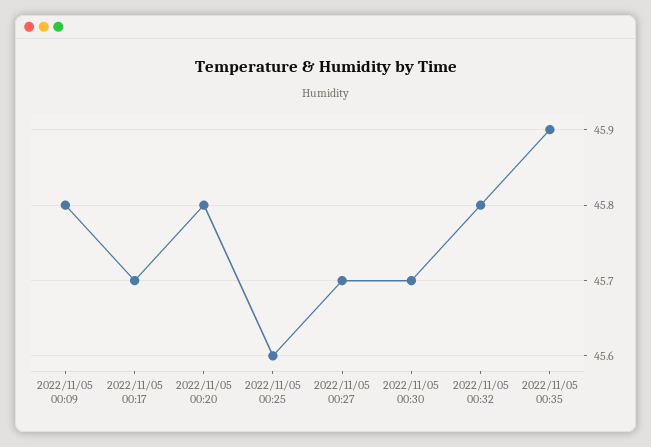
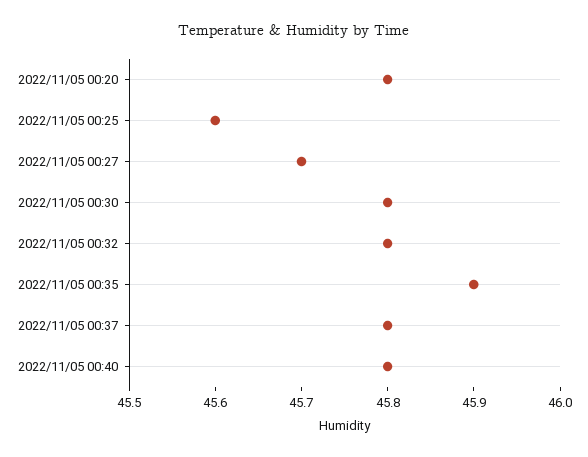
2022/11/05 00:09: 45.8 -> none
2022/11/05 00:17: 45.7 -> none
2022/11/05 00:30: 45.7 -> 45.8
2022/11/05 00:37: none -> 45.8
2022/11/05 00:40: none -> 45.8

